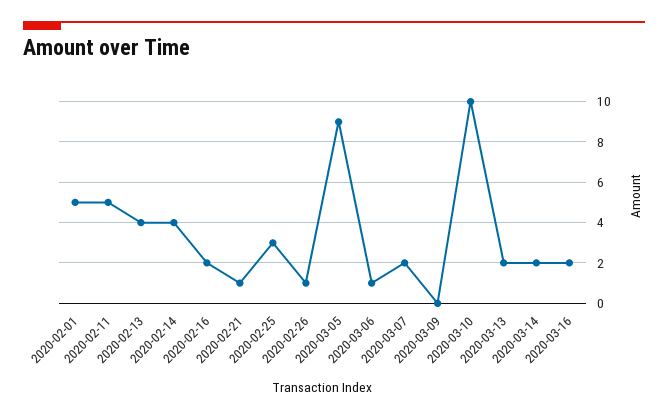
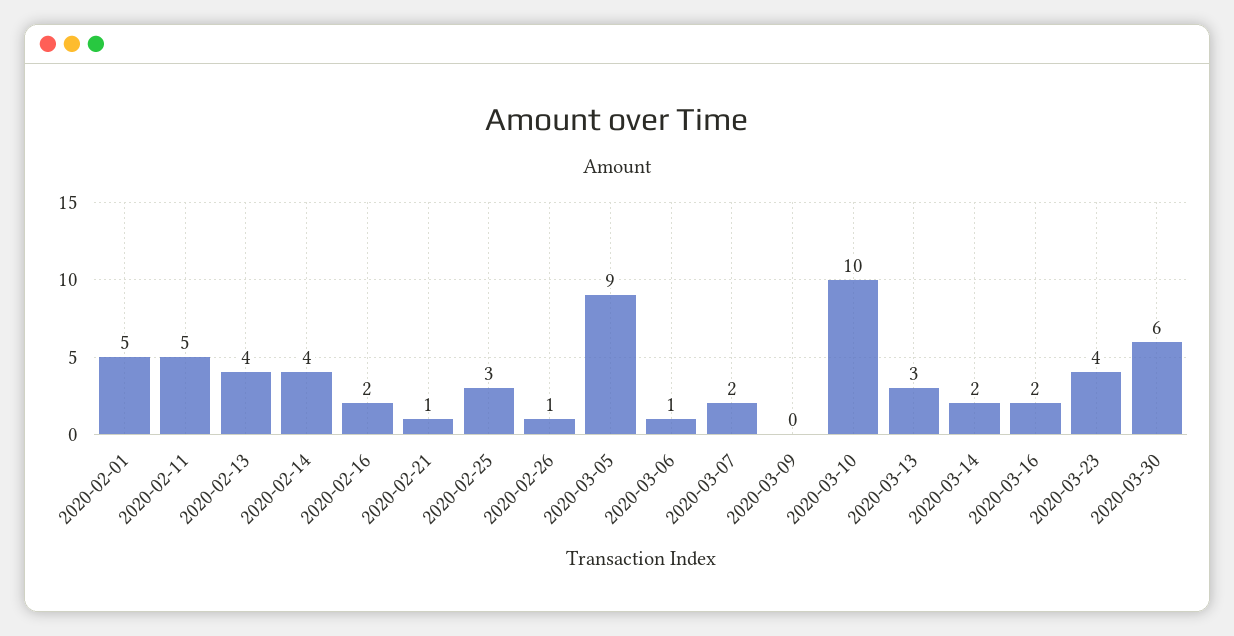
2020-03-13: 2 -> 3
2020-03-23: none -> 4
2020-03-30: none -> 6

